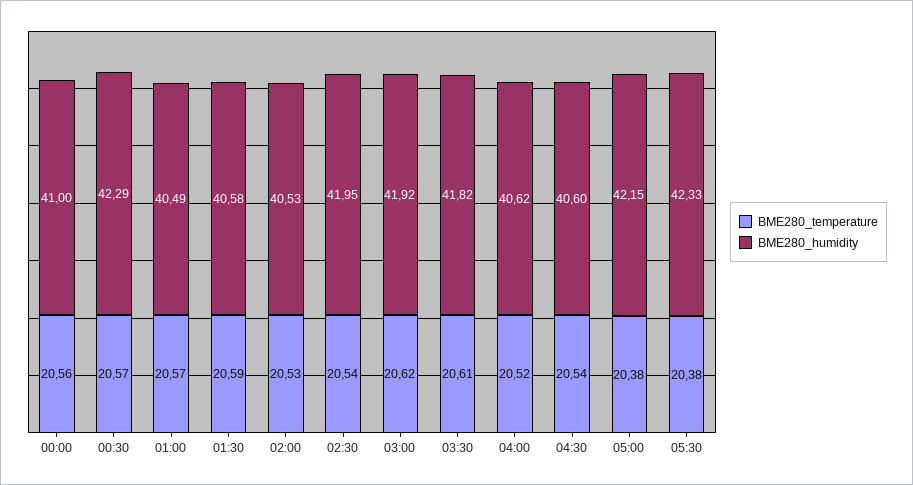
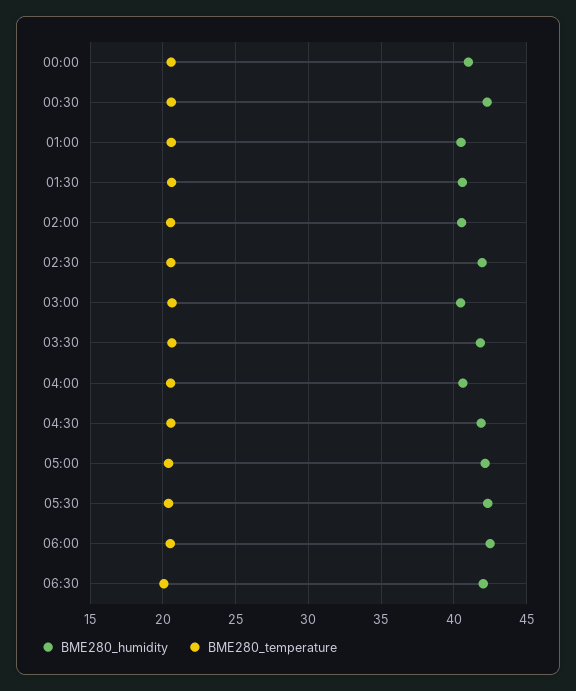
BME280_humidity, 03:00: 41.92 -> 40.5
BME280_humidity, 04:30: 40.6 -> 42
BME280_humidity, 06:00: none -> 42.5
BME280_temperature, 06:00: none -> 20.5
BME280_humidity, 06:30: none -> 42
BME280_temperature, 06:30: none -> 20

